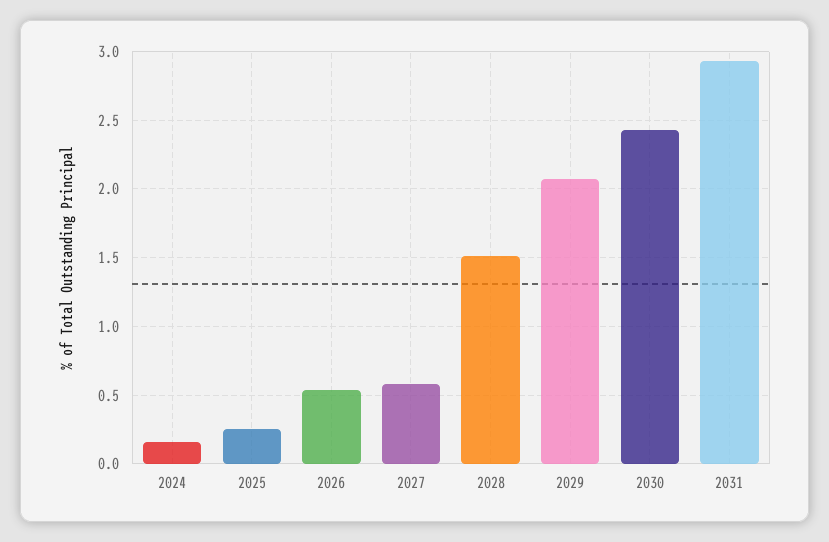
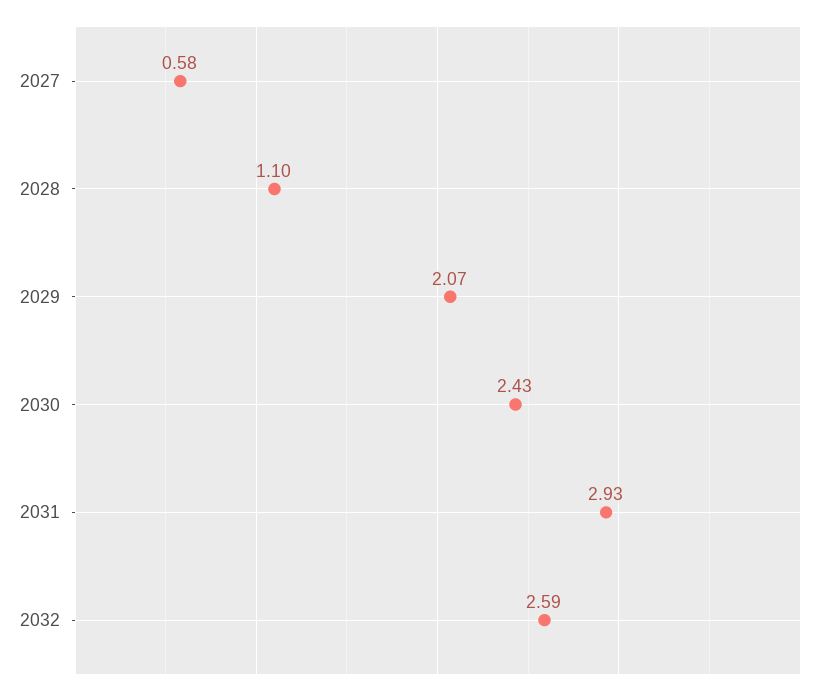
2024: 0.15 -> none
2025: 0.25 -> none
2026: 0.55 -> none
2028: 1.5 -> 1.1
2032: none -> 2.59

